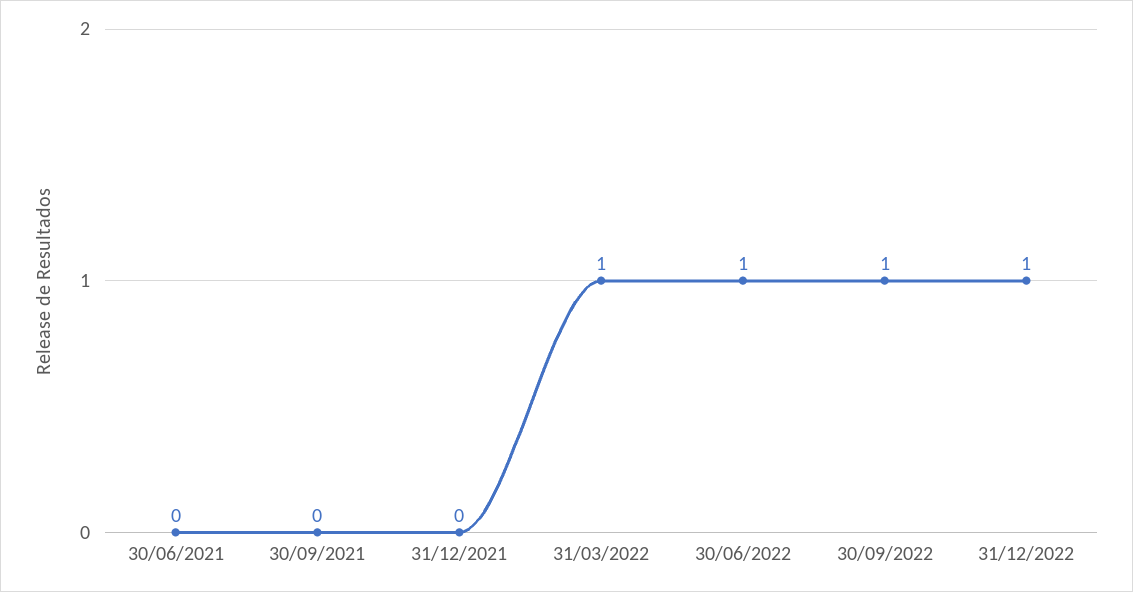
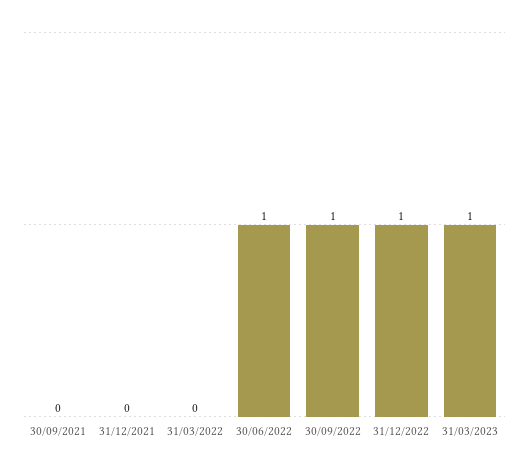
30/06/2021: 0 -> none
31/03/2022: 1 -> 0
31/03/2023: none -> 1

